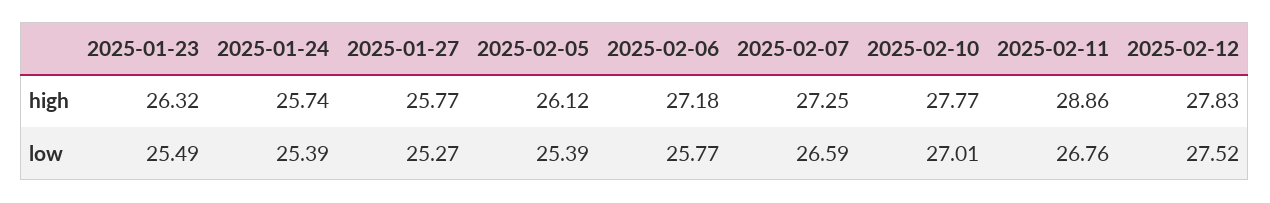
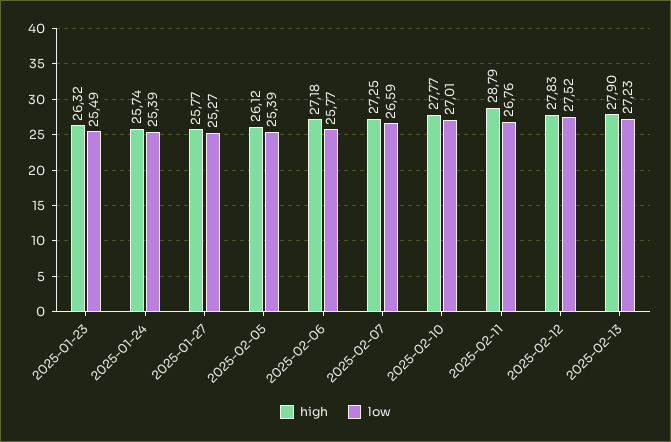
high, 2025-02-11: 28.86 -> 28.79
high, 2025-02-13: none -> 27.9
low, 2025-02-13: none -> 27.23

